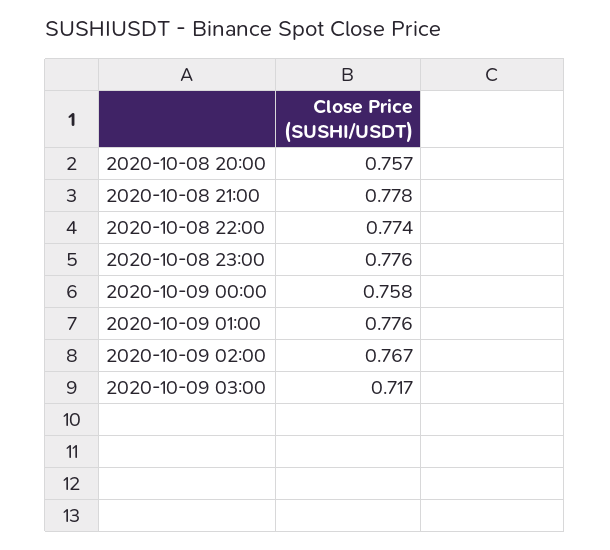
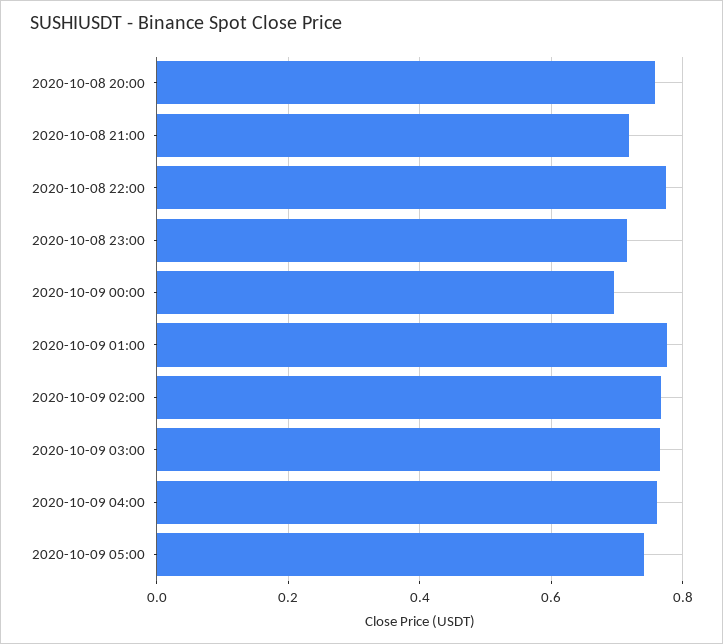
2020-10-08 21:00: 0.778 -> 0.72
2020-10-08 23:00: 0.776 -> 0.72
2020-10-09 00:00: 0.758 -> 0.7
2020-10-09 03:00: 0.717 -> 0.76
2020-10-09 04:00: none -> 0.76
2020-10-09 05:00: none -> 0.74

